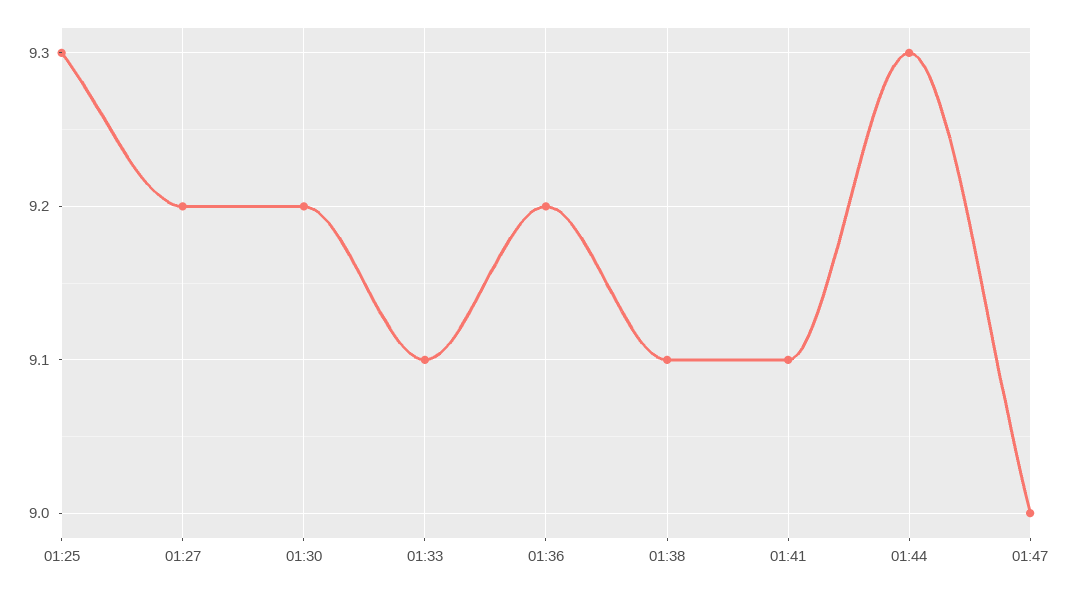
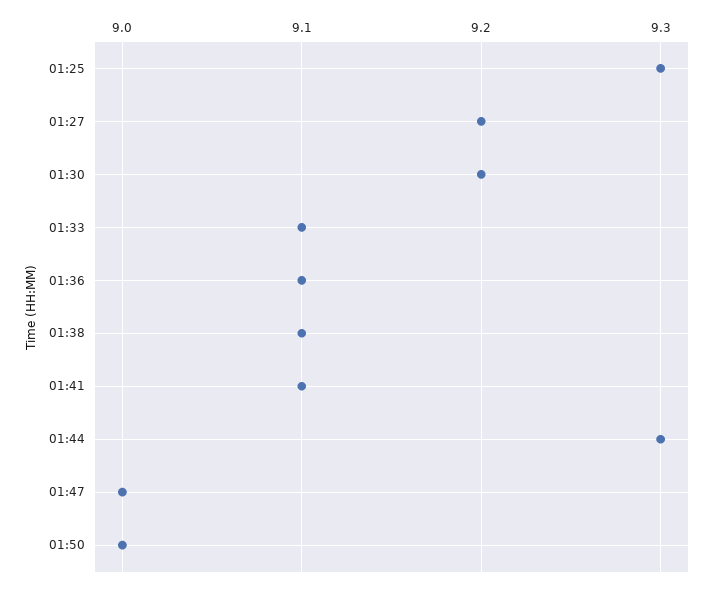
01:36: 9.2 -> 9.1
01:50: none -> 9

